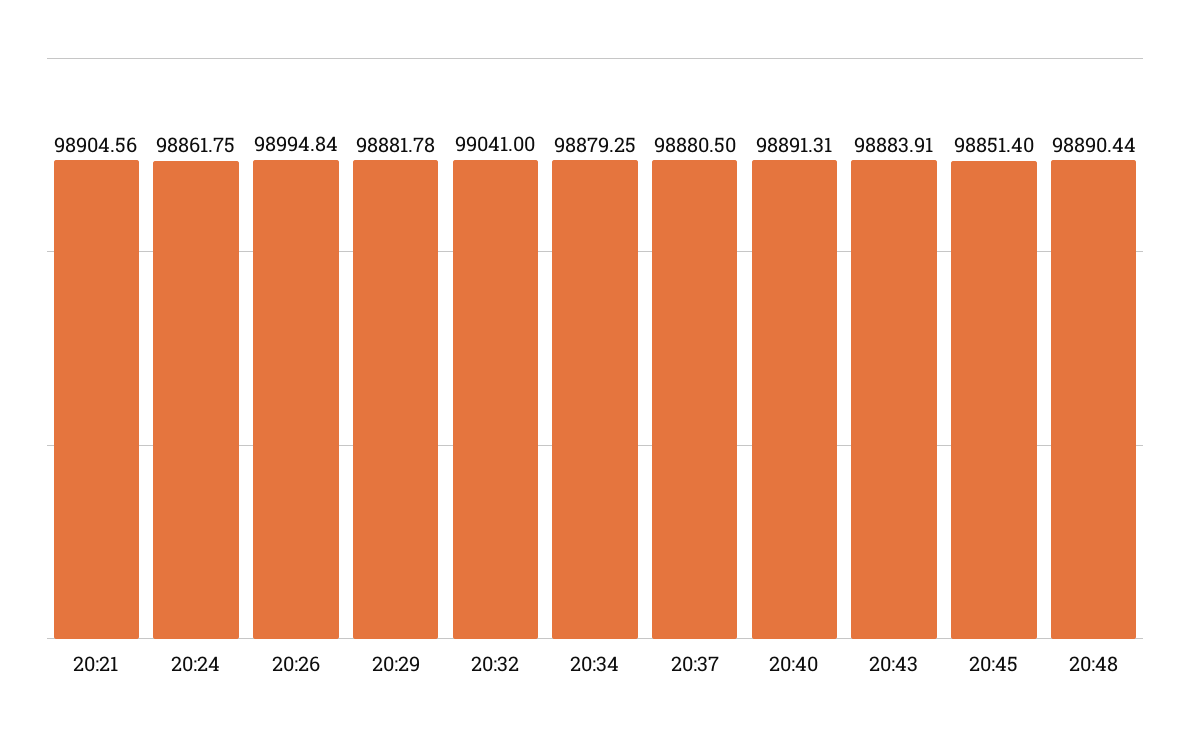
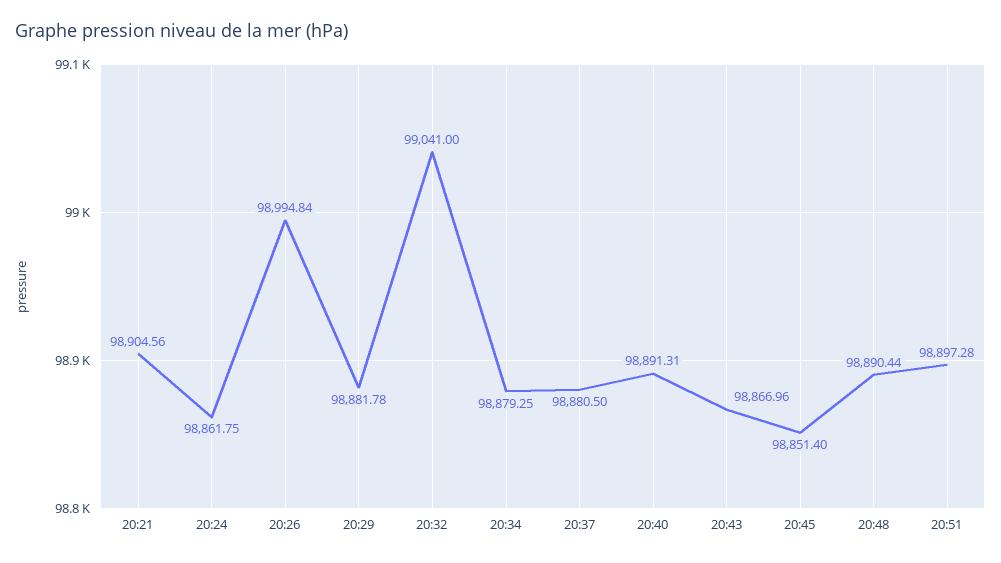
20:43: 98883.91 -> 98866.96
20:51: none -> 98897.28

